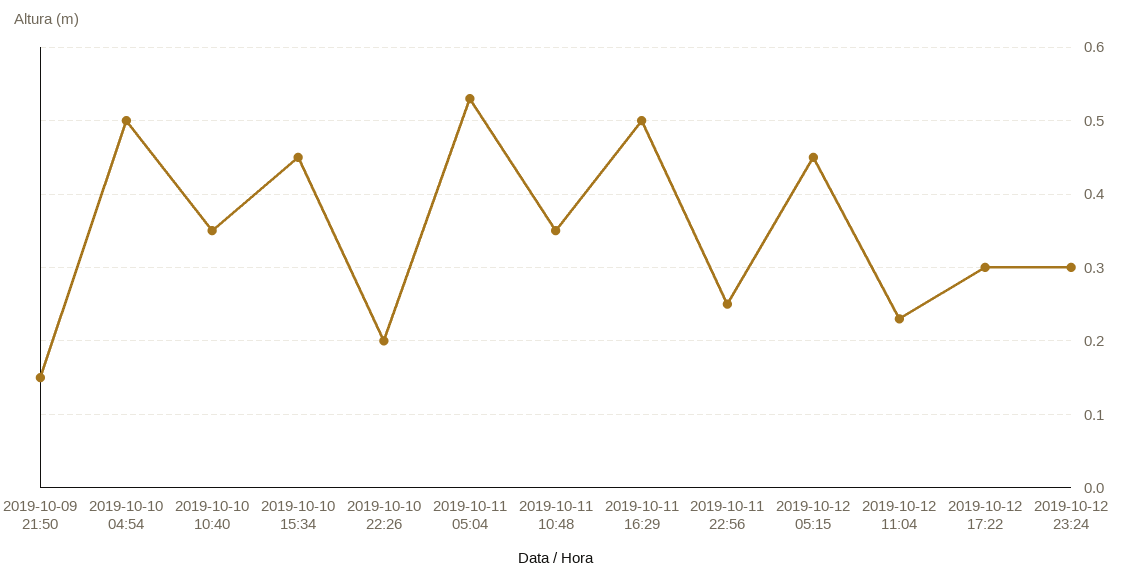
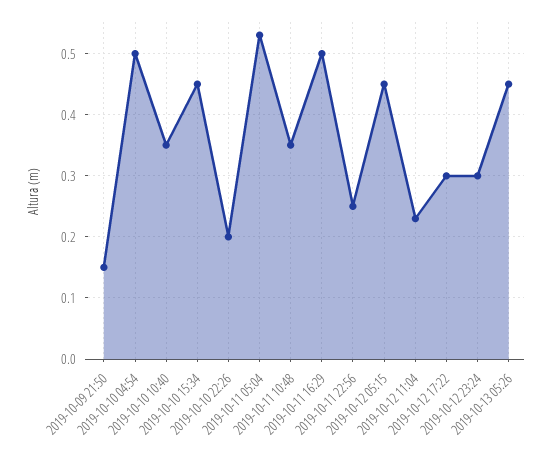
2019-10-13 05:26: none -> 0.45

